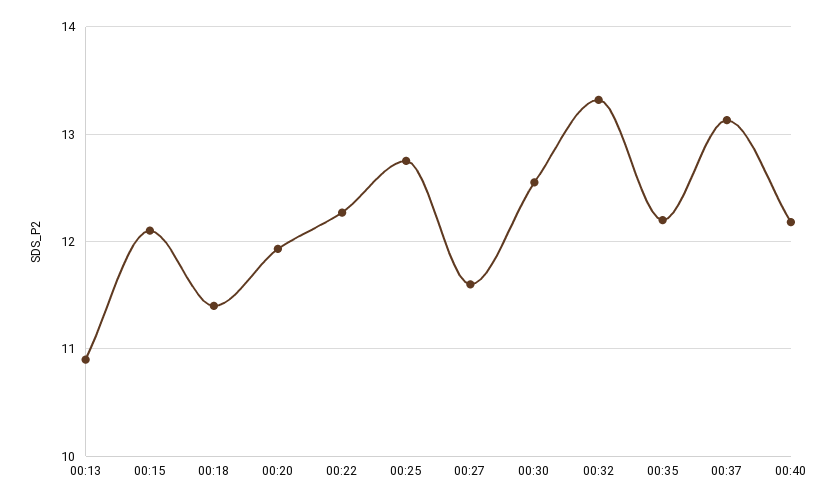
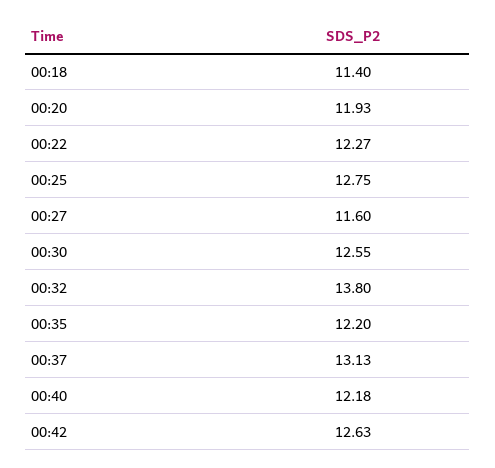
00:13: 10.9 -> none
00:15: 12.1 -> none
00:32: 13.3 -> 13.8
00:42: none -> 12.63

